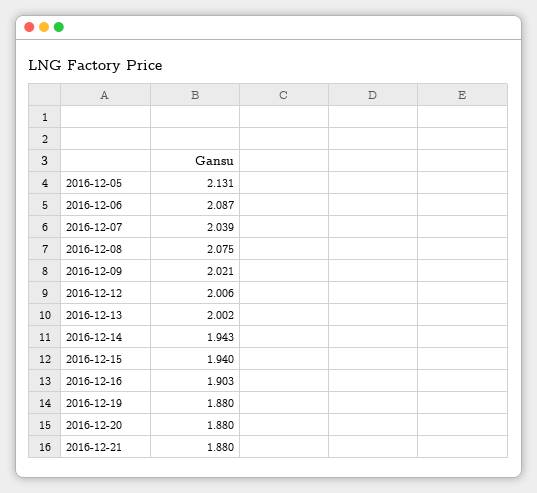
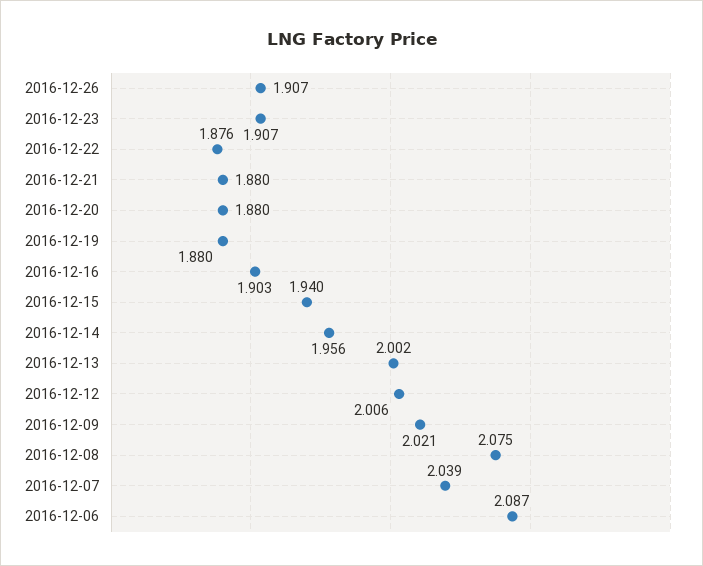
2016-12-05: 2.131 -> none
2016-12-14: 1.943 -> 1.956
2016-12-26: none -> 1.907
2016-12-23: none -> 1.907
2016-12-22: none -> 1.876

